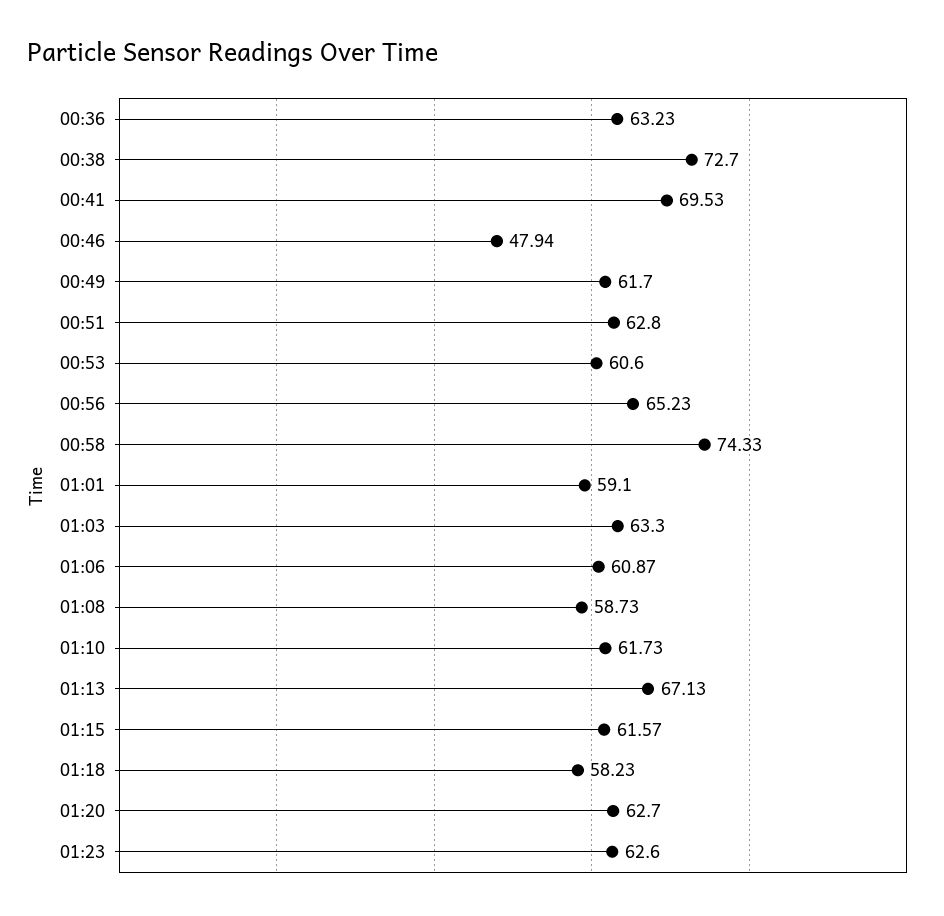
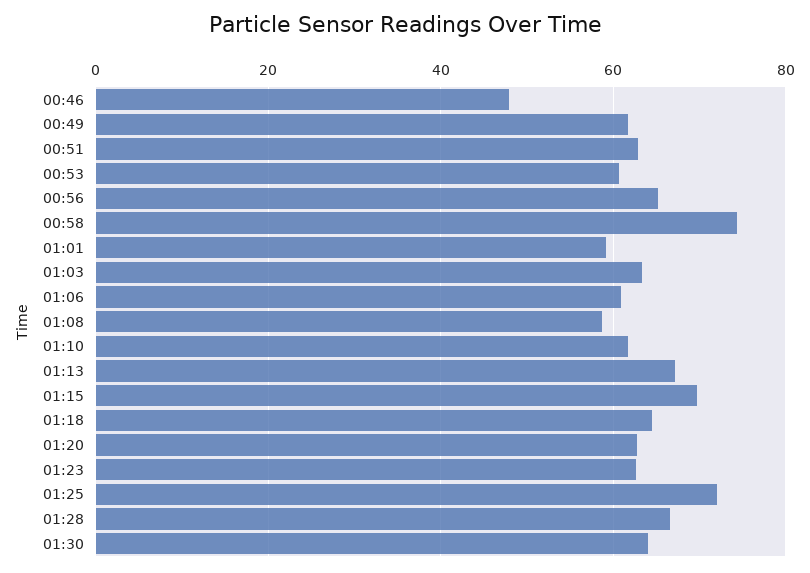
00:36: 63.23 -> none
00:38: 72.7 -> none
00:41: 69.53 -> none
01:15: 61.57 -> 70
01:18: 58.23 -> 64
01:25: none -> 72
01:28: none -> 66
01:30: none -> 64

